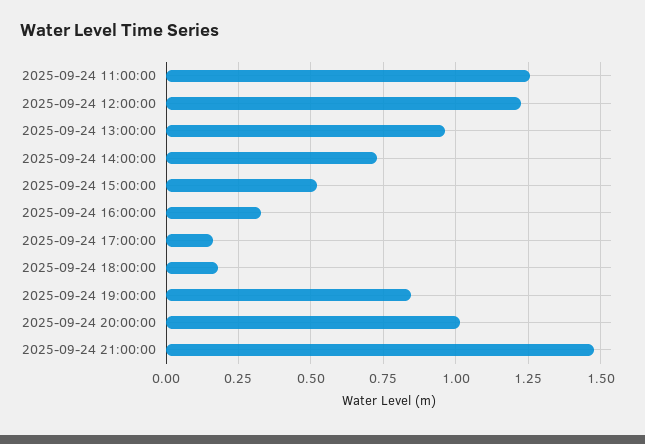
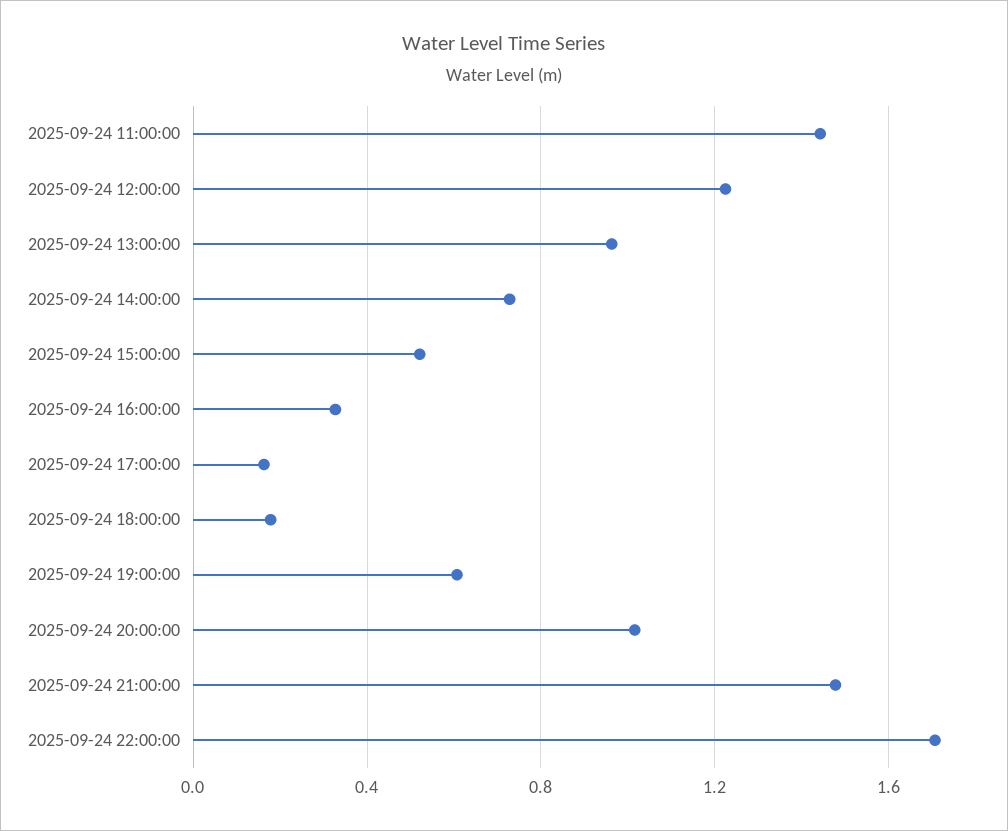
2025-09-24 11:00:00: 1.25 -> 1.45
2025-09-24 19:00:00: 0.85 -> 0.6
2025-09-24 22:00:00: none -> 1.7

